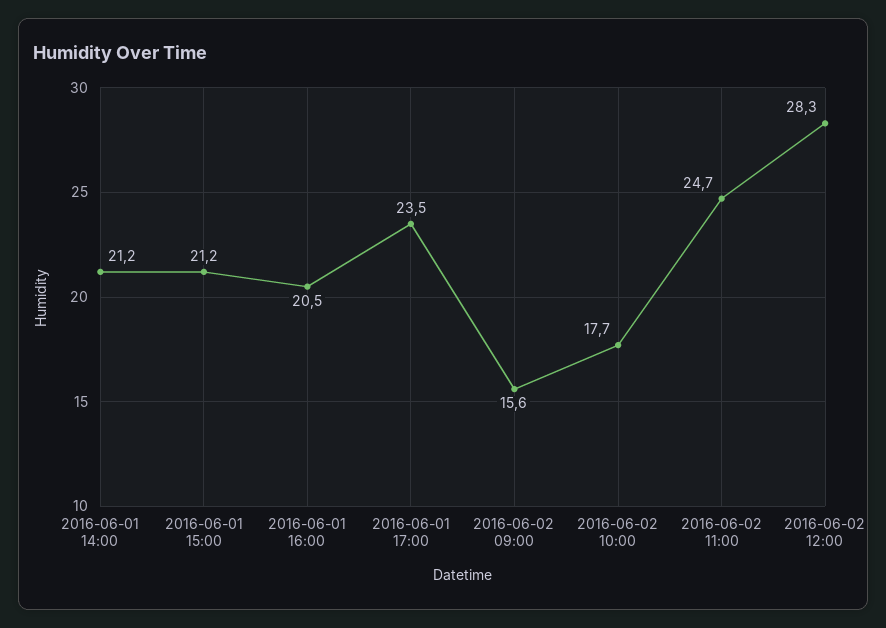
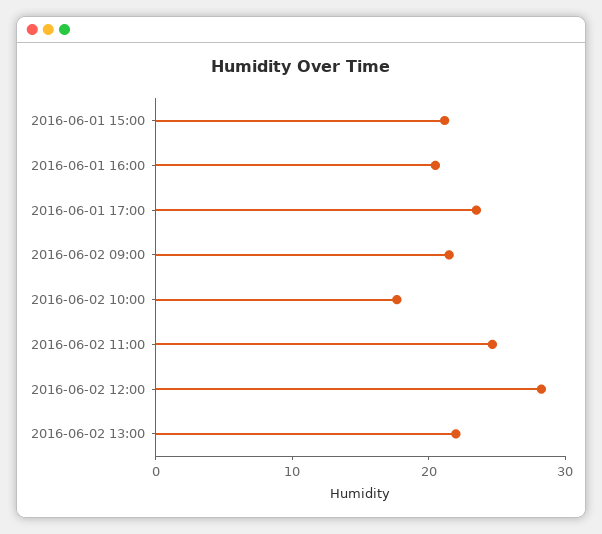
2016-06-01 14:00: 21.2 -> none
2016-06-02 09:00: 15.6 -> 22
2016-06-02 13:00: none -> 22

